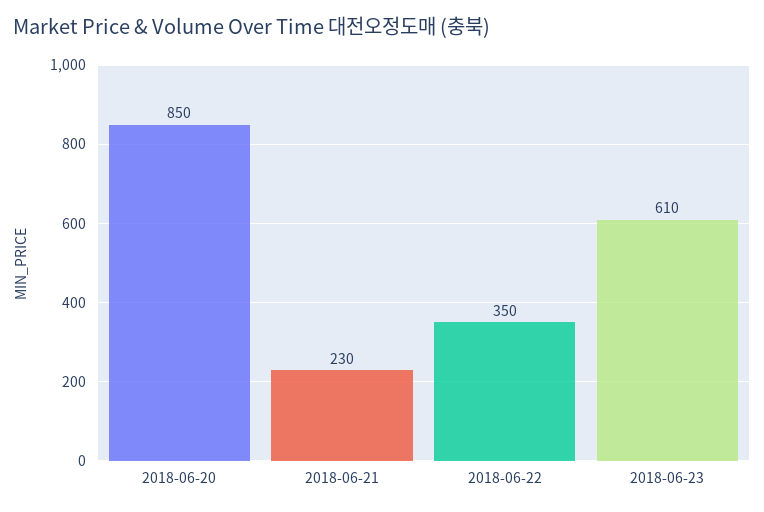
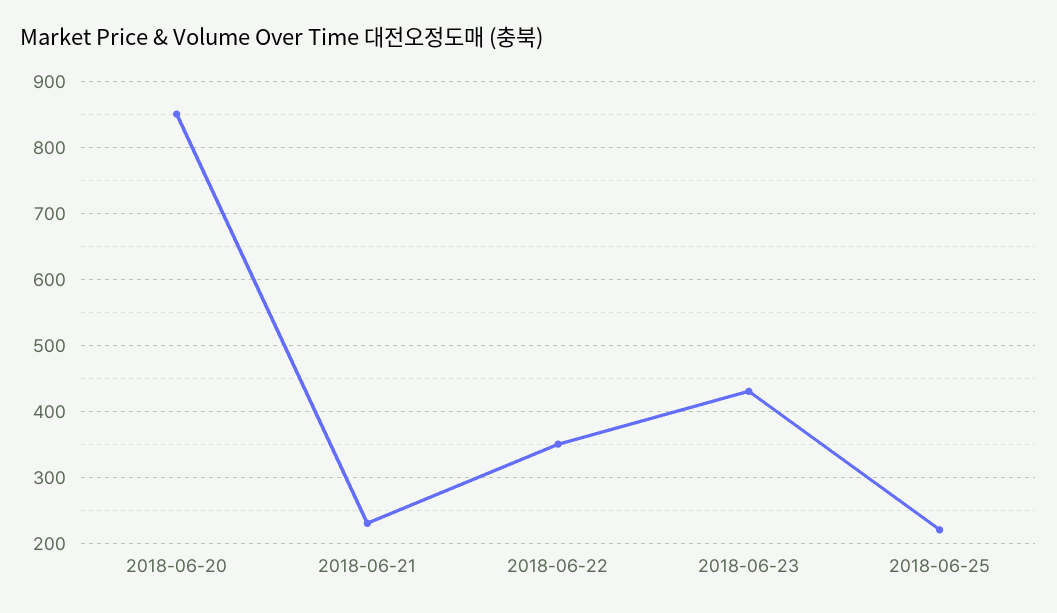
2018-06-23: 610 -> 430
2018-06-25: none -> 220

